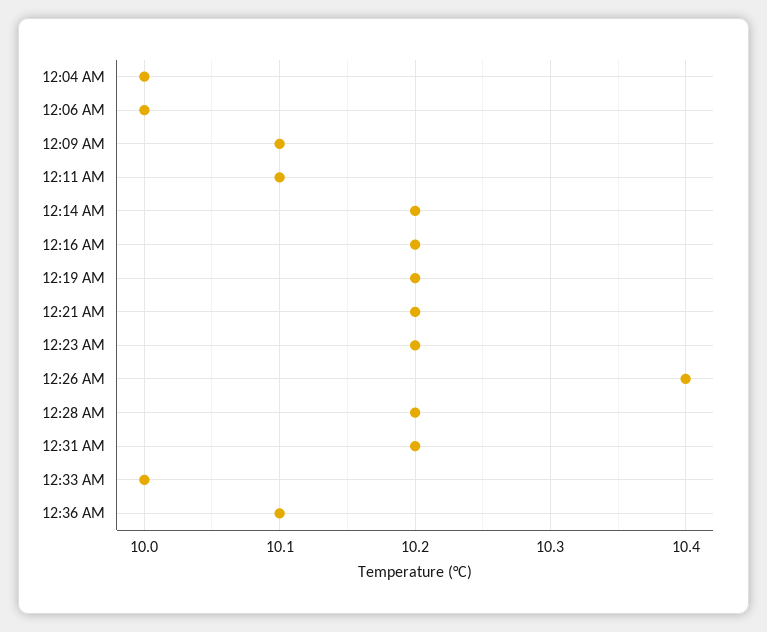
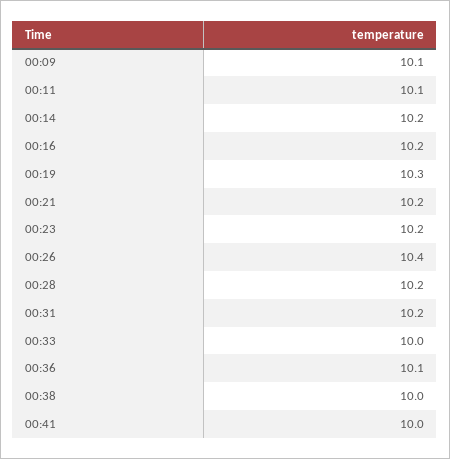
12:04 AM: 10 -> none
12:06 AM: 10 -> none
12:19 AM: 10.2 -> 10.3
00:38: none -> 10
00:41: none -> 10

